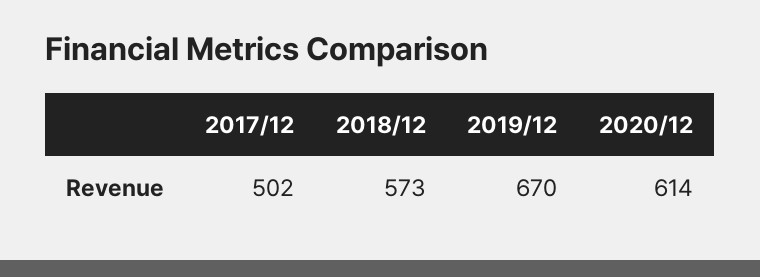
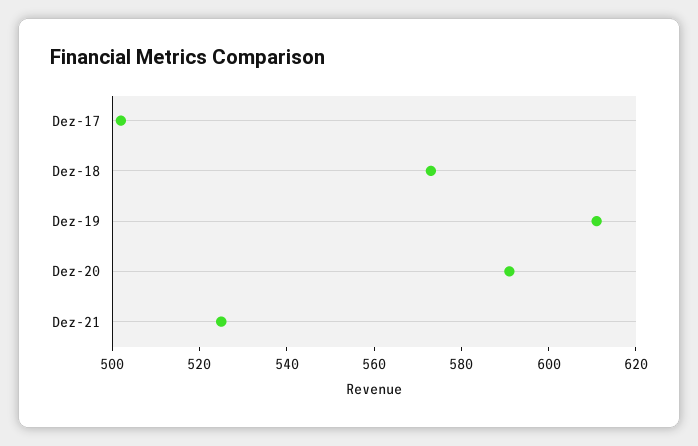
2019/12: 670 -> 610
2020/12: 614 -> 590
Dez-21: none -> 525

